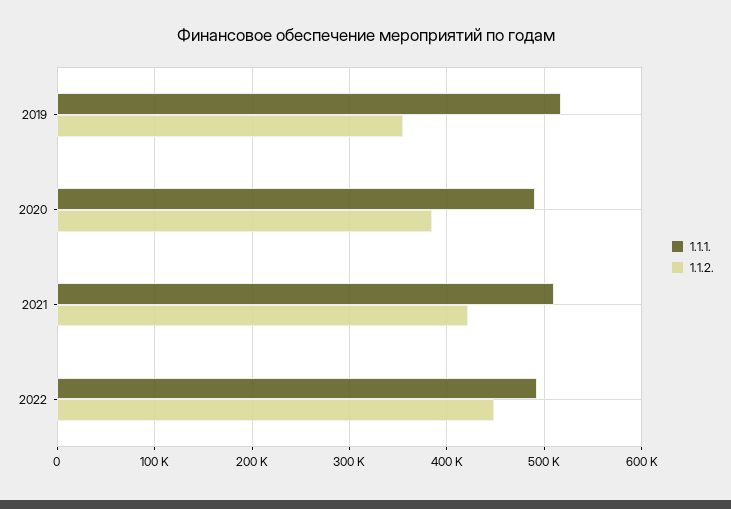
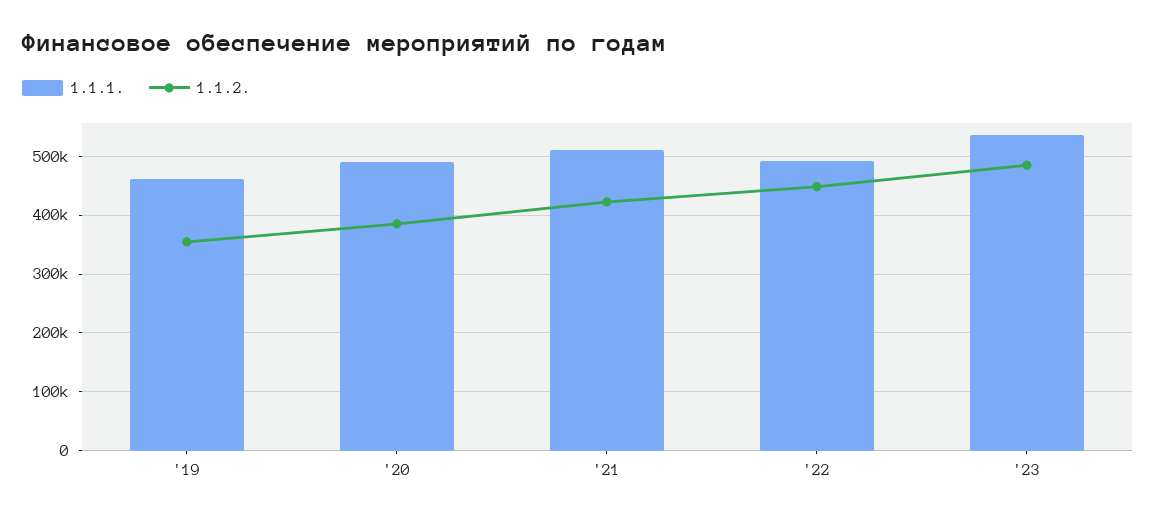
1.1.1., 2019: 520000 -> 460000
1.1.1., '23: none -> 540000
1.1.2., '23: none -> 480000

